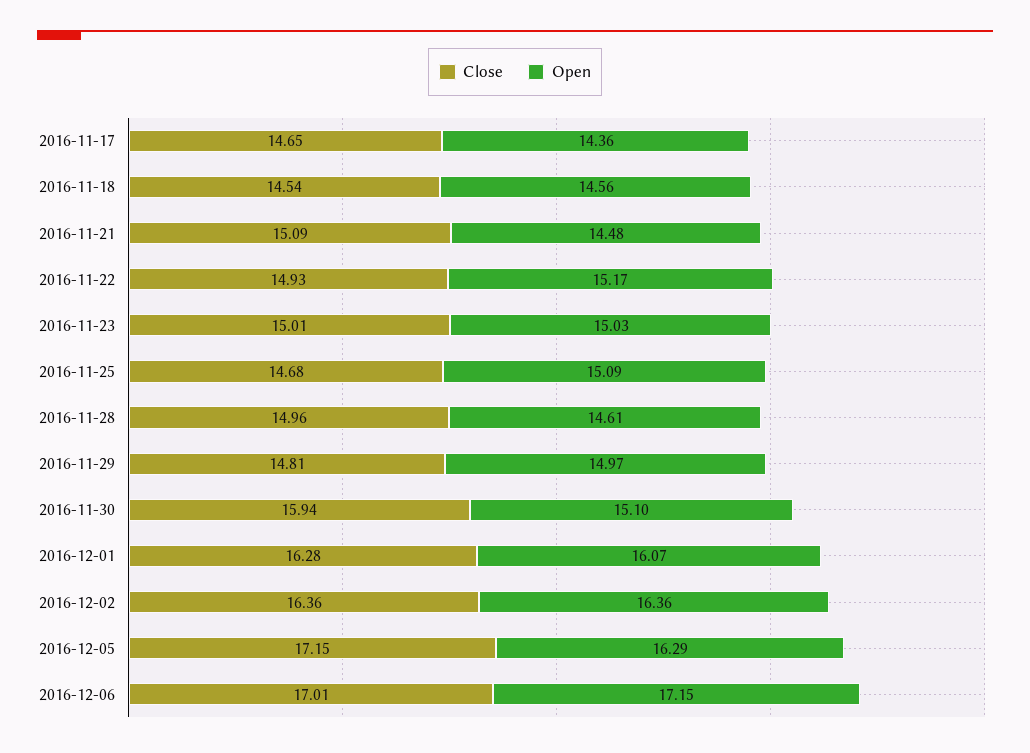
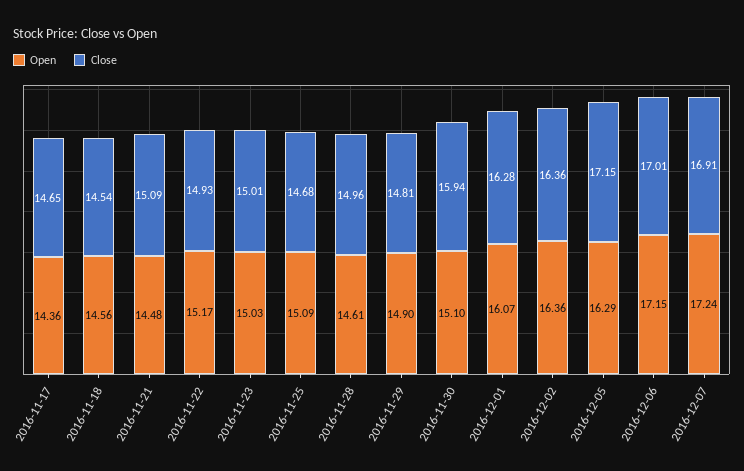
Open, 2016-11-29: 14.97 -> 14.9
Open, 2016-12-07: none -> 17.24
Close, 2016-12-07: none -> 16.91

